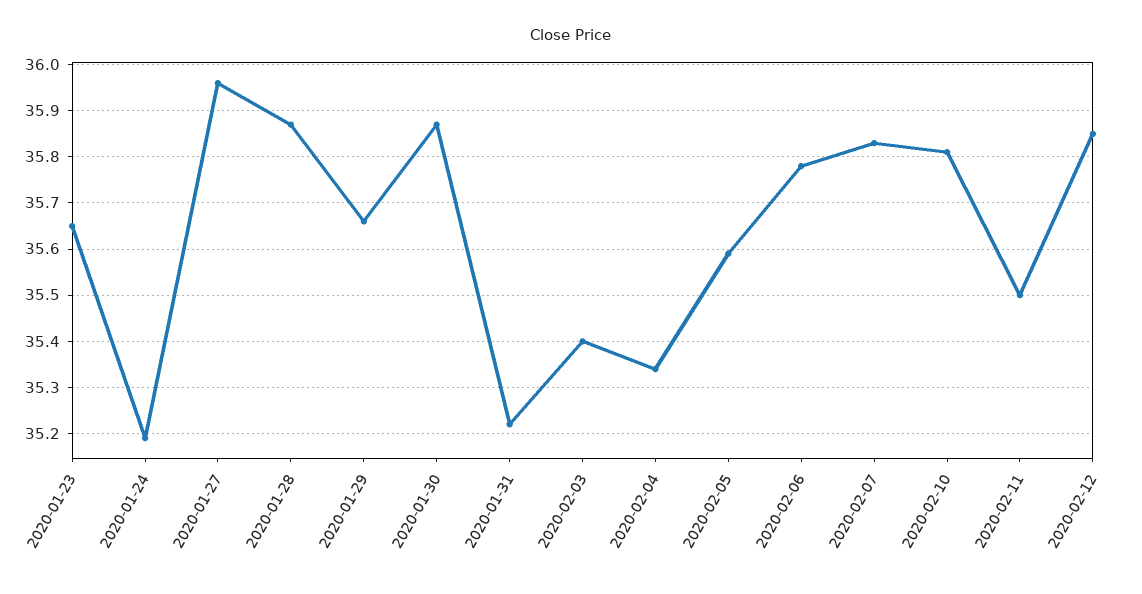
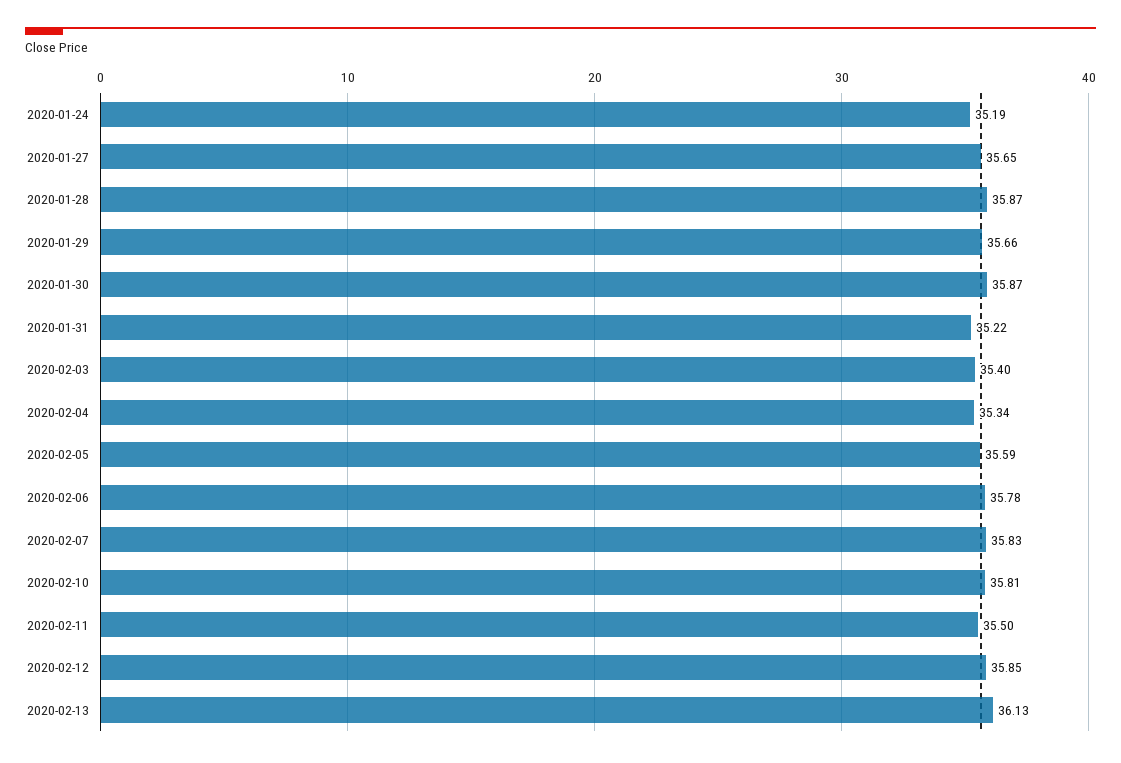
2020-01-23: 35.65 -> none
2020-01-27: 35.95 -> 35.65
2020-02-13: none -> 36.13

